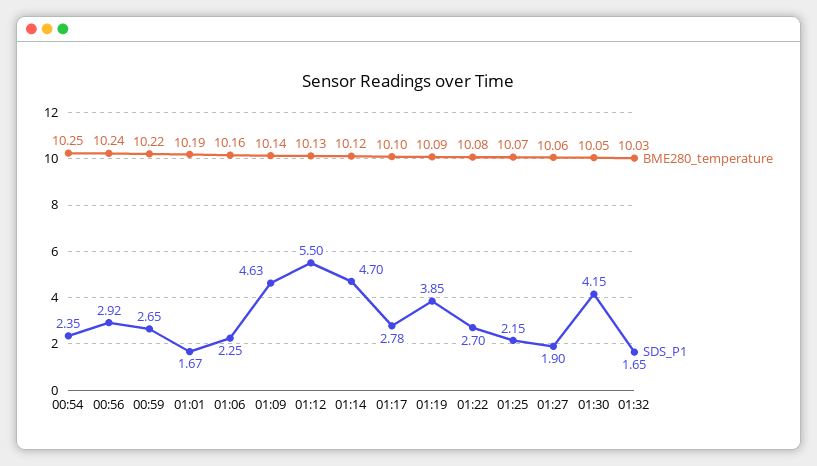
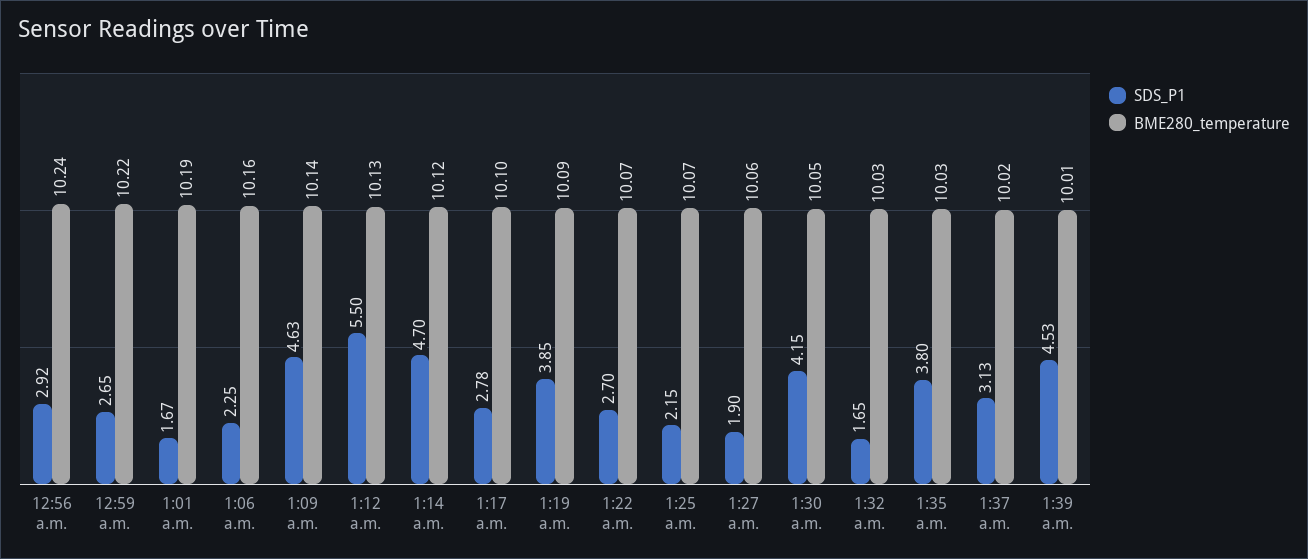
BME280_temperature, 00:54: 10.25 -> none
SDS_P1, 00:54: 2.35 -> none
BME280_temperature, 01:22: 10.08 -> 10.07
SDS_P1, 1:35 a.m.: none -> 3.8
BME280_temperature, 1:35 a.m.: none -> 10.03
SDS_P1, 1:37 a.m.: none -> 3.13
BME280_temperature, 1:37 a.m.: none -> 10.02
SDS_P1, 1:39 a.m.: none -> 4.53
BME280_temperature, 1:39 a.m.: none -> 10.01

